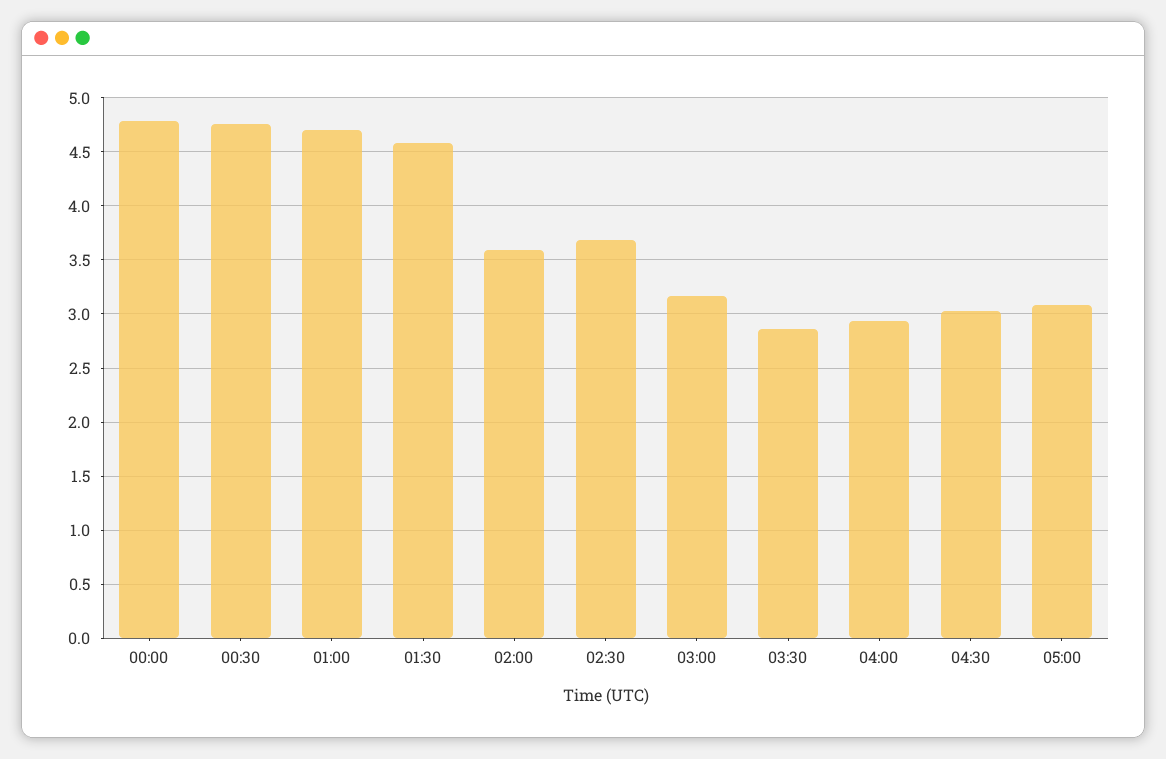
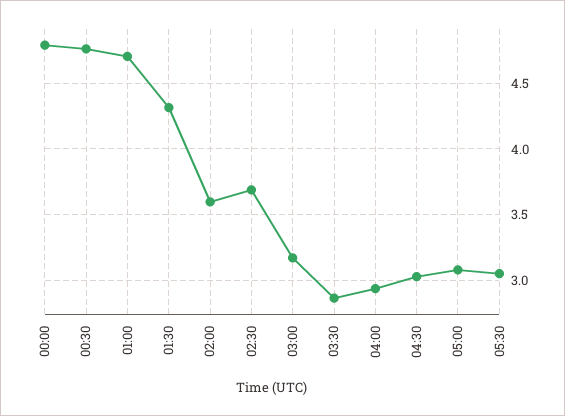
01:30: 4.6 -> 4.3
05:30: none -> 3.05

